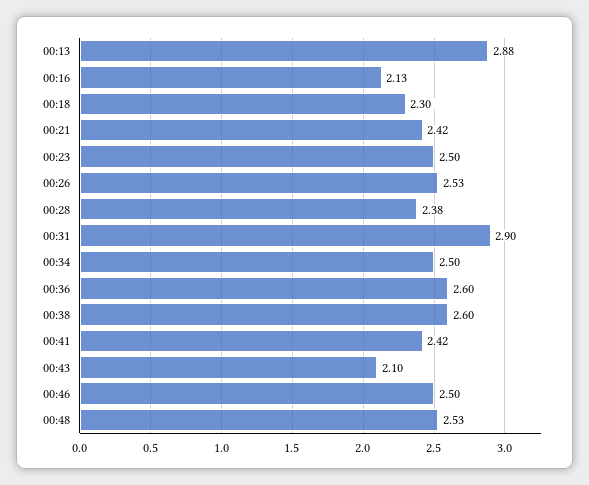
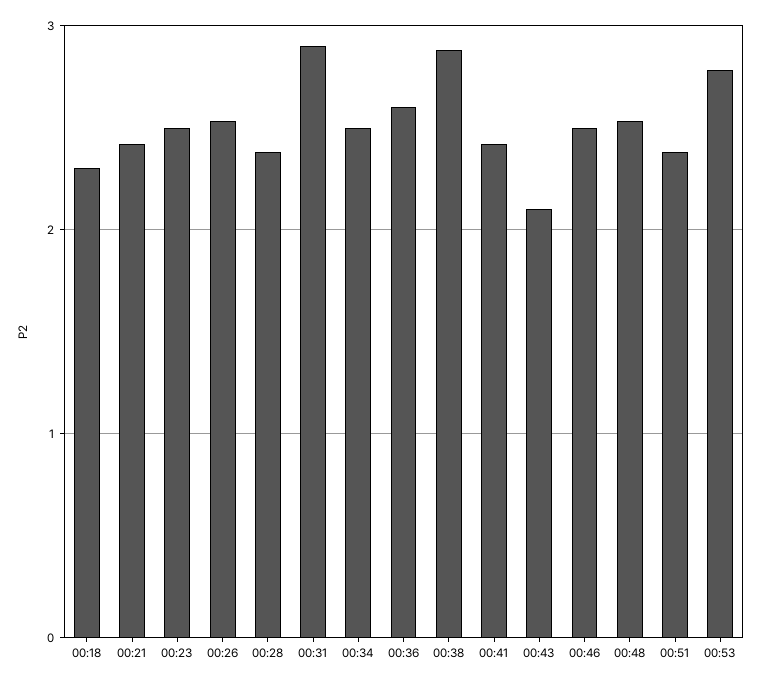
00:13: 2.88 -> none
00:16: 2.13 -> none
00:38: 2.6 -> 2.9
00:51: none -> 2.4
00:53: none -> 2.8

